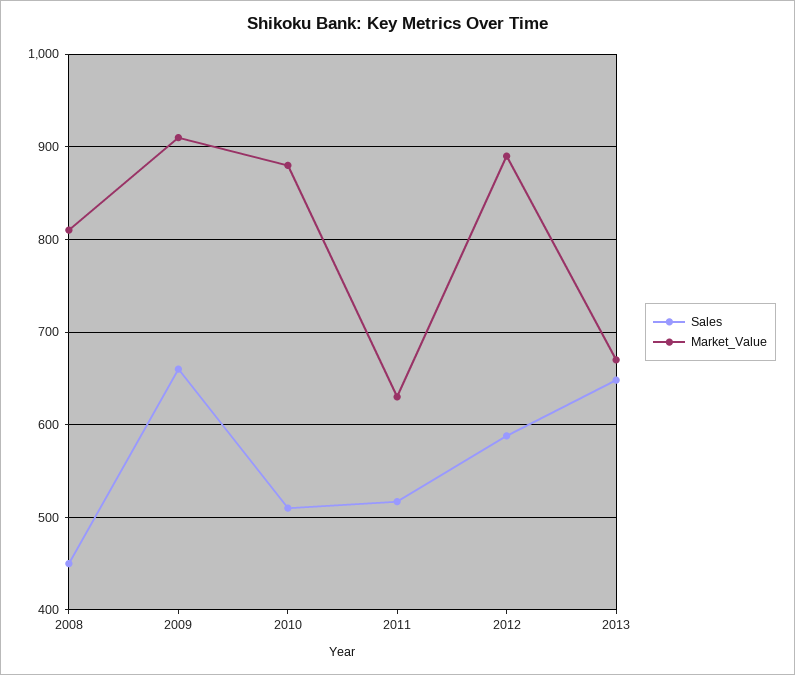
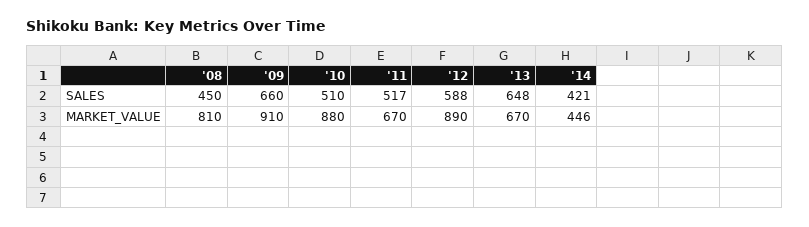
Market_Value, 2011: 630 -> 670
Sales, '14: none -> 421
Market_Value, '14: none -> 446

